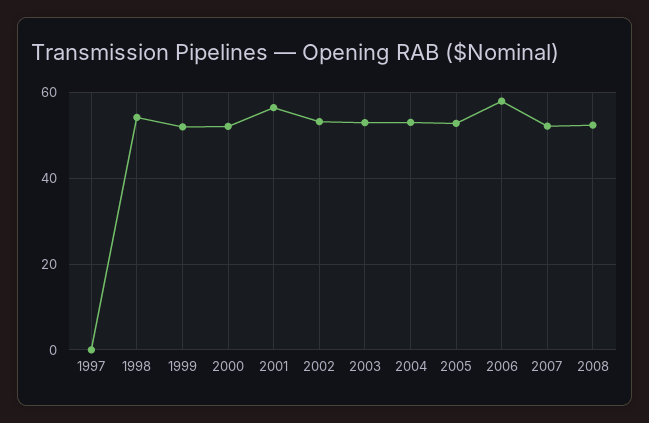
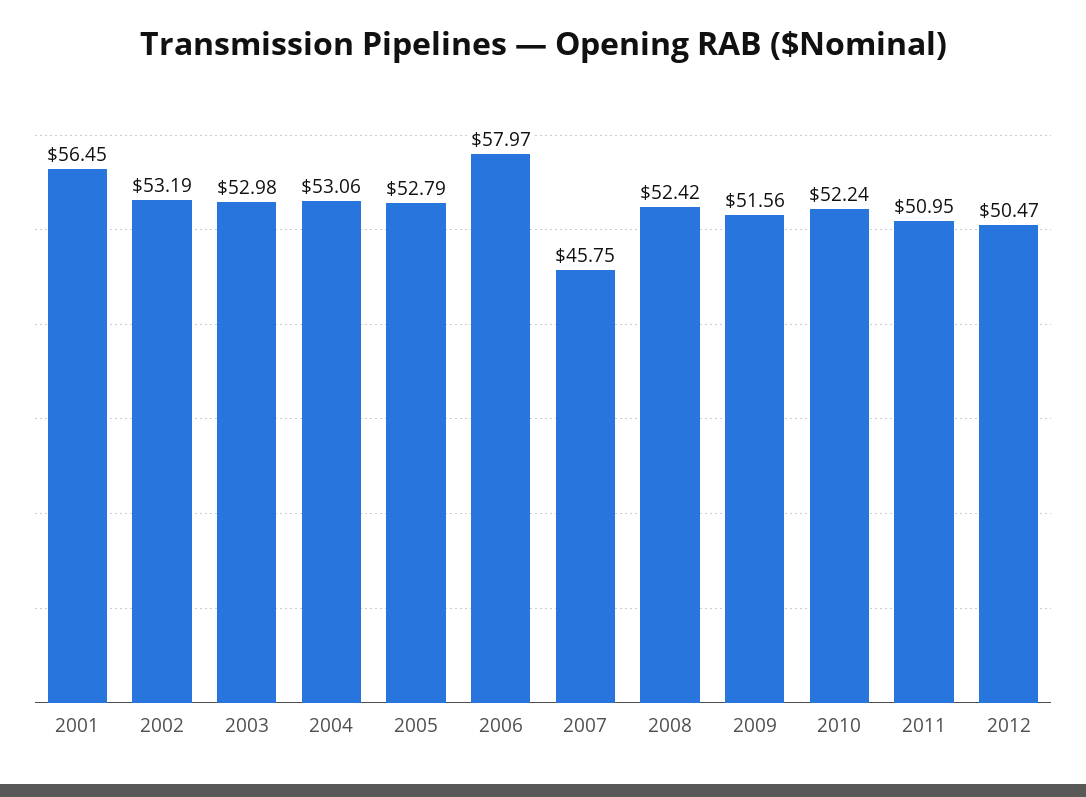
1997: 0 -> none
1998: 54 -> none
1999: 52 -> none
2000: 52 -> none
2007: 52 -> 45.75
2009: none -> 51.56
2010: none -> 52.24
2011: none -> 50.95
2012: none -> 50.47

